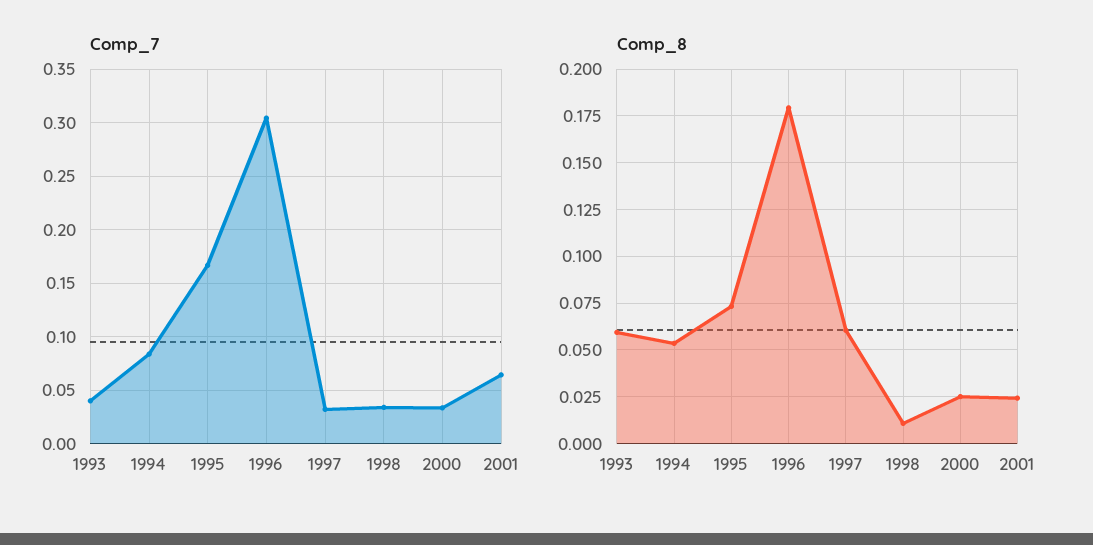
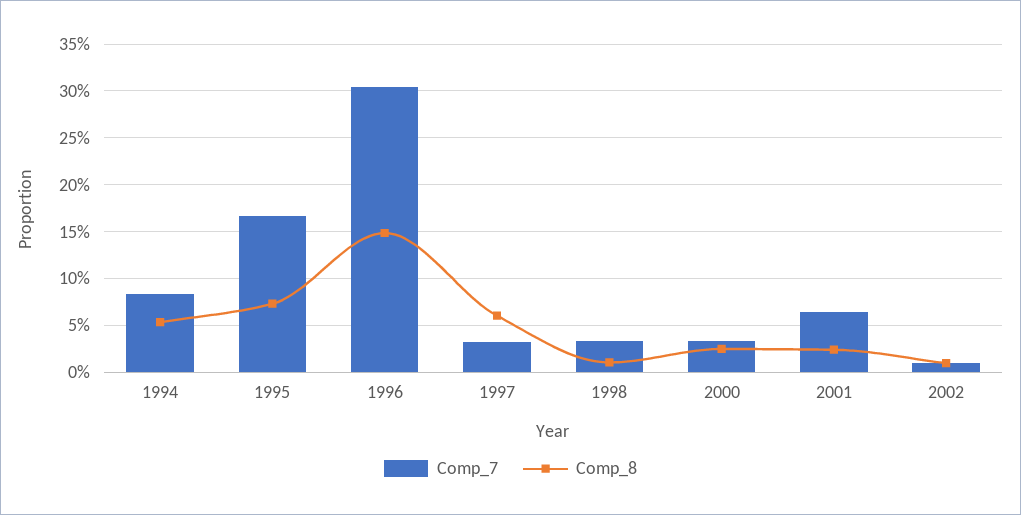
Comp_7, 1993: 0.04 -> none
Comp_8, 1993: 0.06 -> none
Comp_8, 1996: 0.18 -> 0.15
Comp_7, 2002: none -> 0.01
Comp_8, 2002: none -> 0.01

